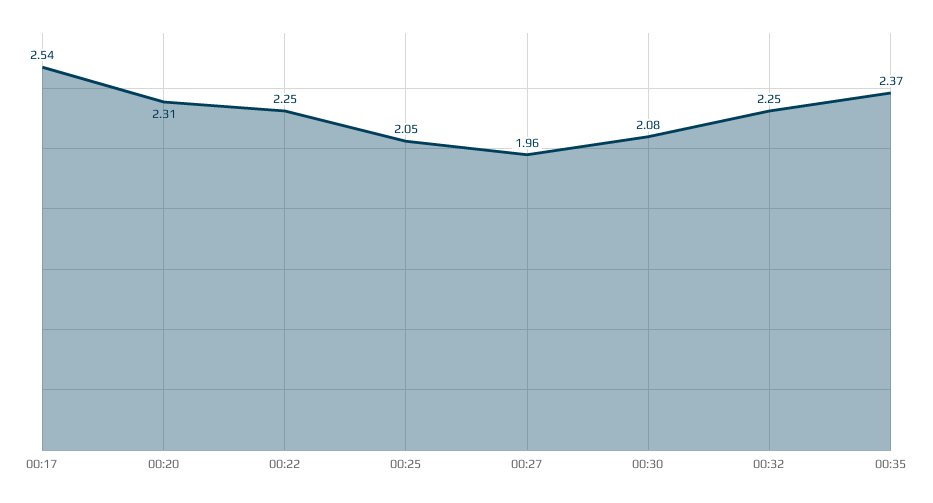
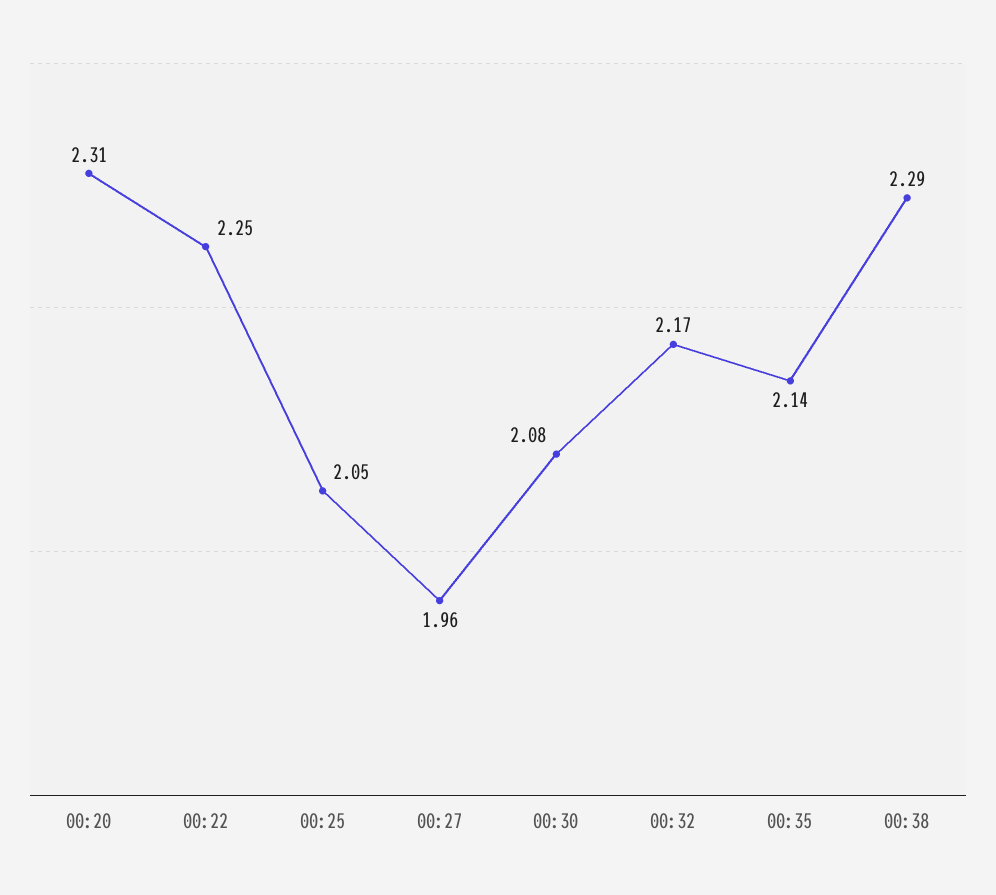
00:17: 2.54 -> none
00:32: 2.25 -> 2.17
00:35: 2.37 -> 2.14
00:38: none -> 2.29

